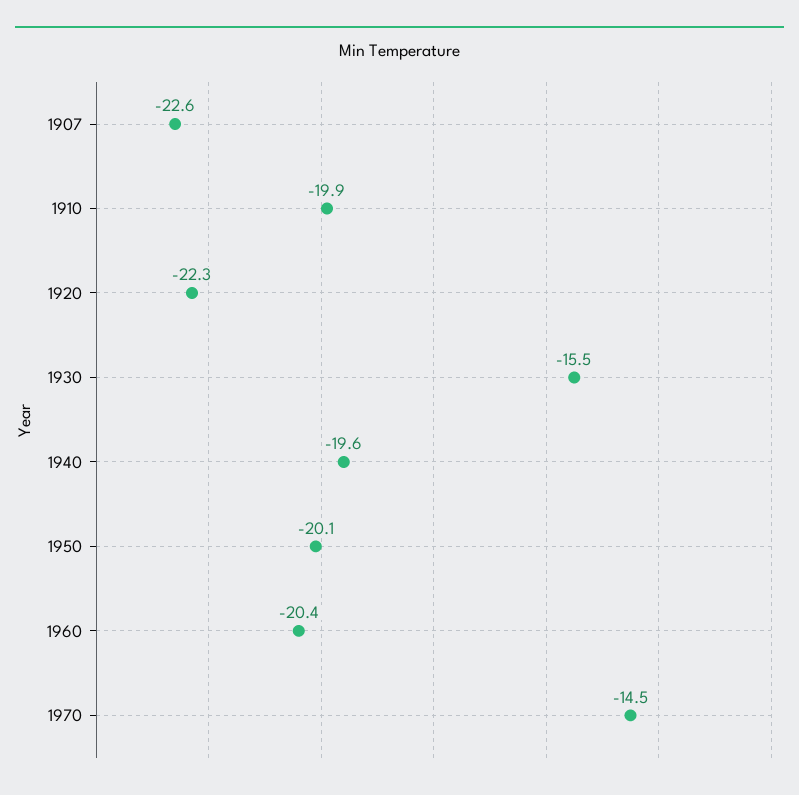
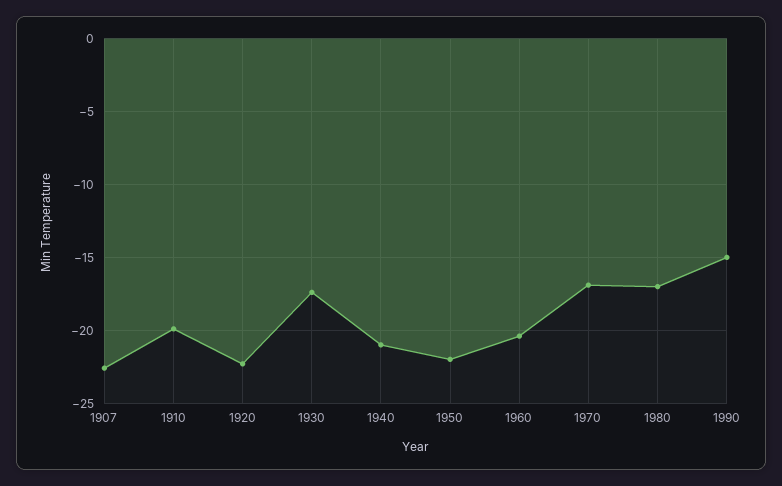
1930: -15.5 -> -17.5
1940: -19.6 -> -21
1950: -20.1 -> -22
1970: -14.5 -> -17
1980: none -> -17
1990: none -> -15

